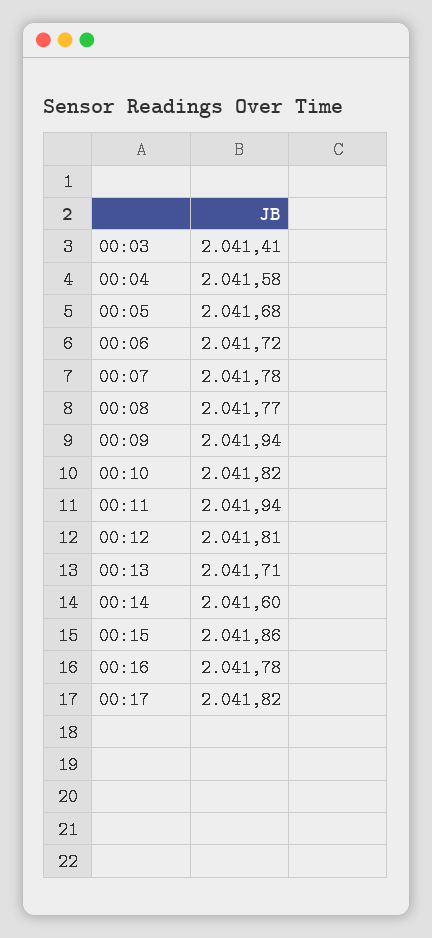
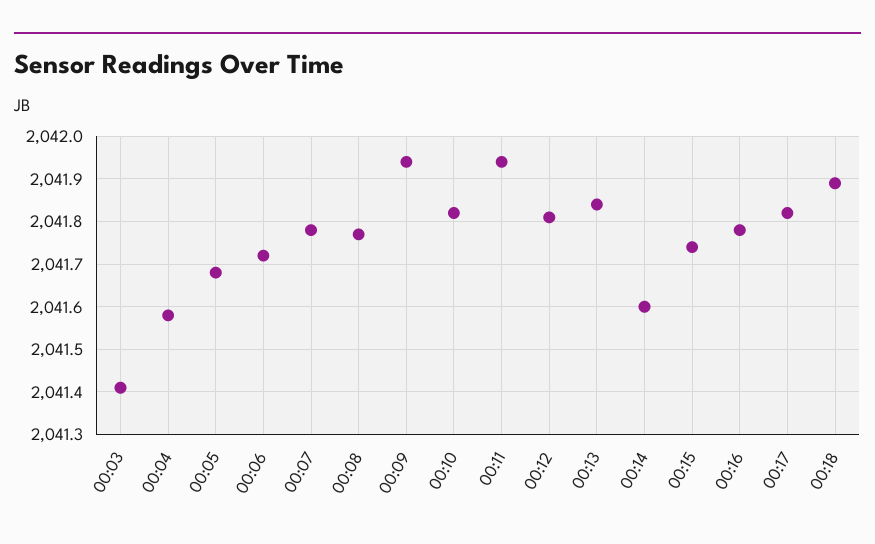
00:13: 2041.71 -> 2041.85
00:15: 2041.86 -> 2041.75
00:18: none -> 2041.9

